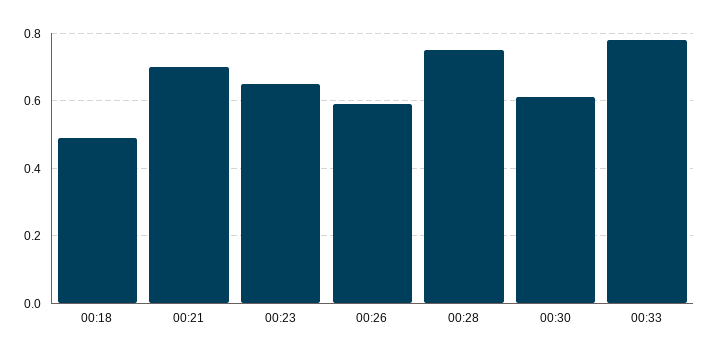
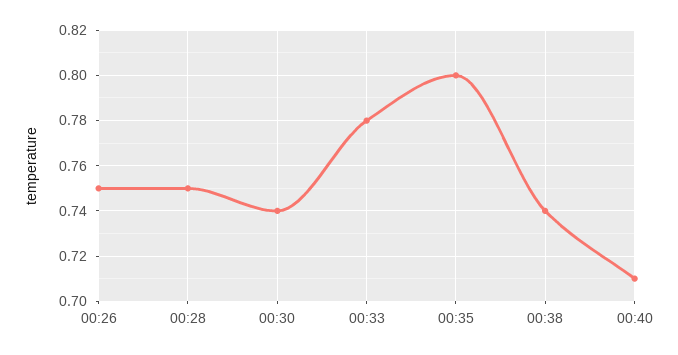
00:18: 0.5 -> none
00:21: 0.7 -> none
00:23: 0.65 -> none
00:26: 0.6 -> 0.75
00:30: 0.6 -> 0.74
00:35: none -> 0.8
00:38: none -> 0.74
00:40: none -> 0.71

